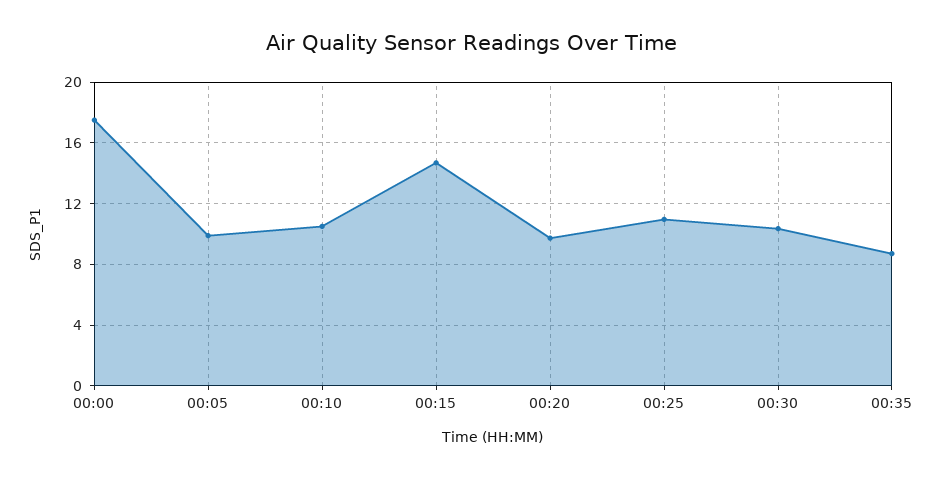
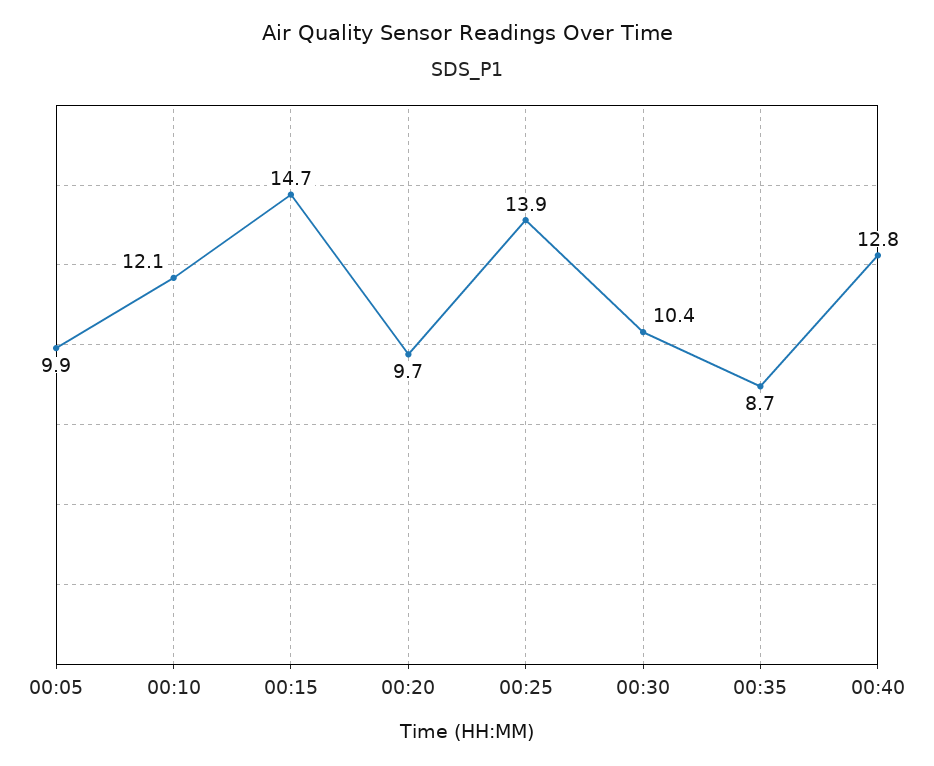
00:00: 17.5 -> none
00:10: 10.5 -> 12.1
00:25: 11 -> 13.9
00:40: none -> 12.8

